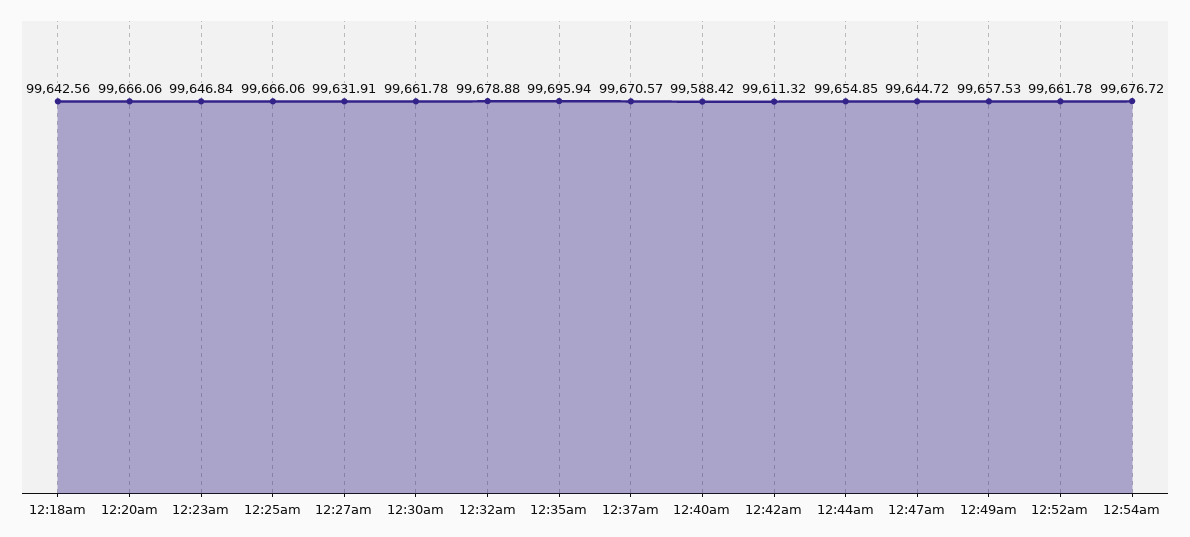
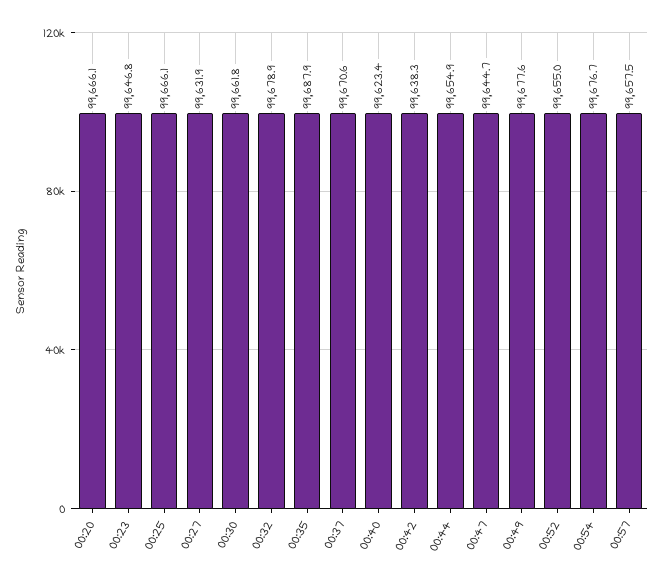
12:18am: 99642.56 -> none
12:35am: 99695.94 -> 99687.9
12:40am: 99588.42 -> 99623.4
12:42am: 99611.32 -> 99638.3
12:49am: 99657.53 -> 99677.6
12:52am: 99661.78 -> 99655
00:57: none -> 99657.5

